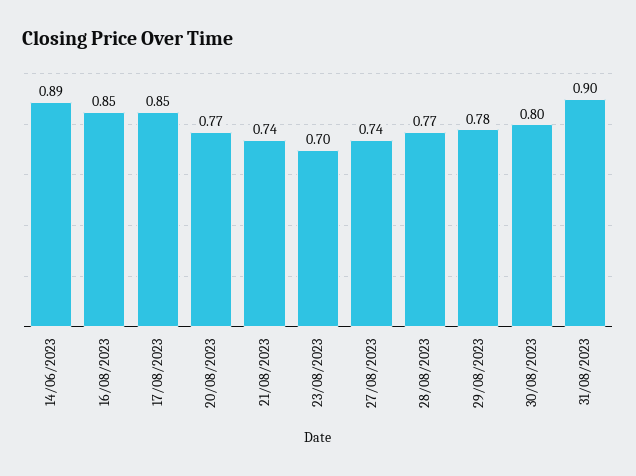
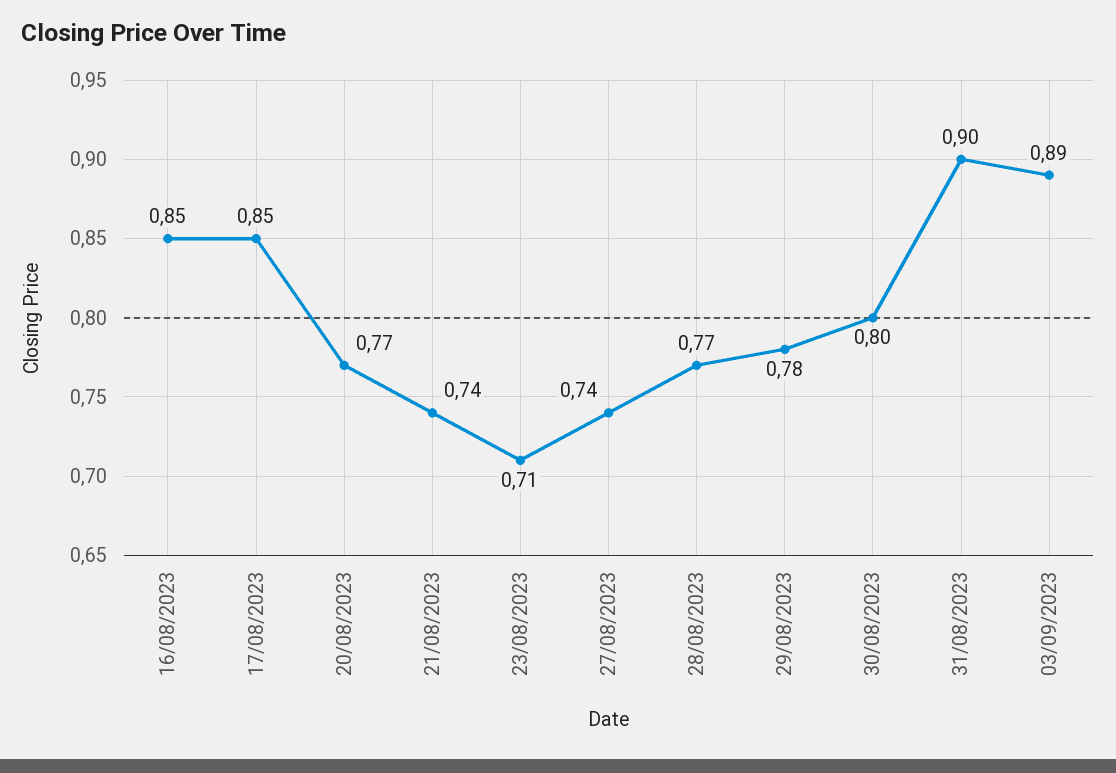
14/06/2023: 0.89 -> none
23/08/2023: 0.7 -> 0.71
03/09/2023: none -> 0.89

